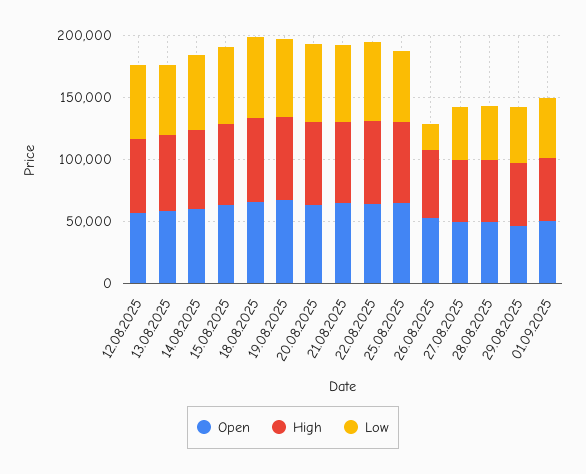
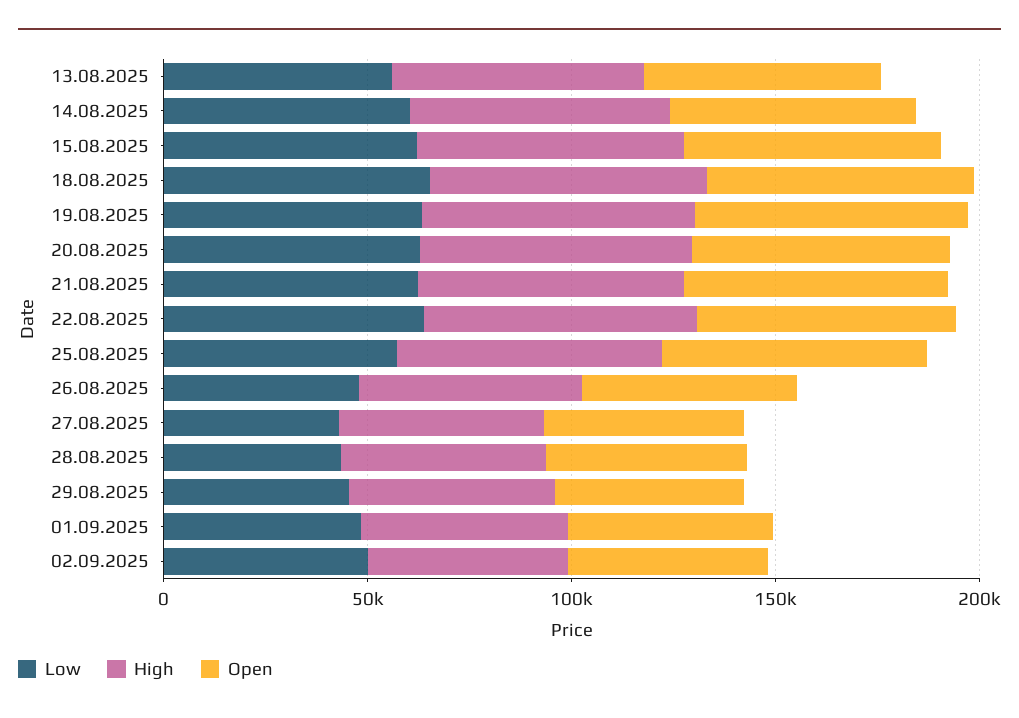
Open, 12.08.2025: 60000 -> none
High, 12.08.2025: 60000 -> none
Low, 12.08.2025: 60000 -> none
Low, 26.08.2025: 20000 -> 50000
Low, 02.09.2025: none -> 50000
High, 02.09.2025: none -> 50000
Open, 02.09.2025: none -> 50000

